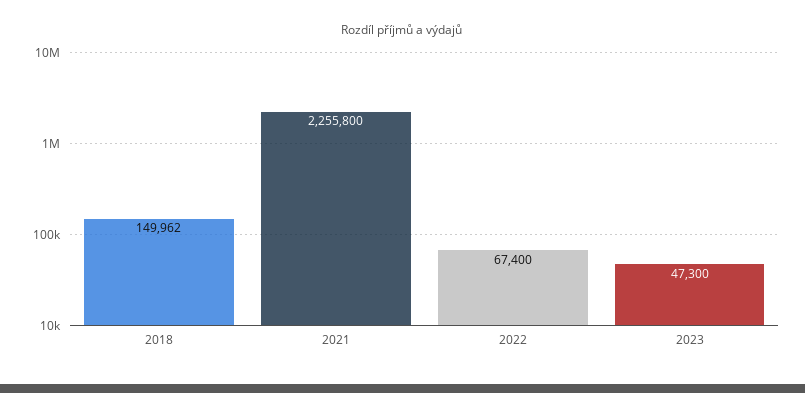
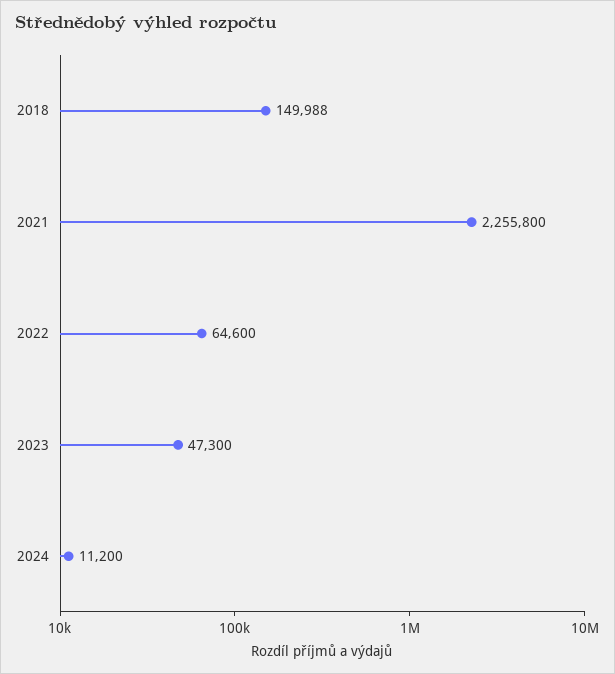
2018: 149962 -> 149988
2022: 67400 -> 64600
2024: none -> 11200

